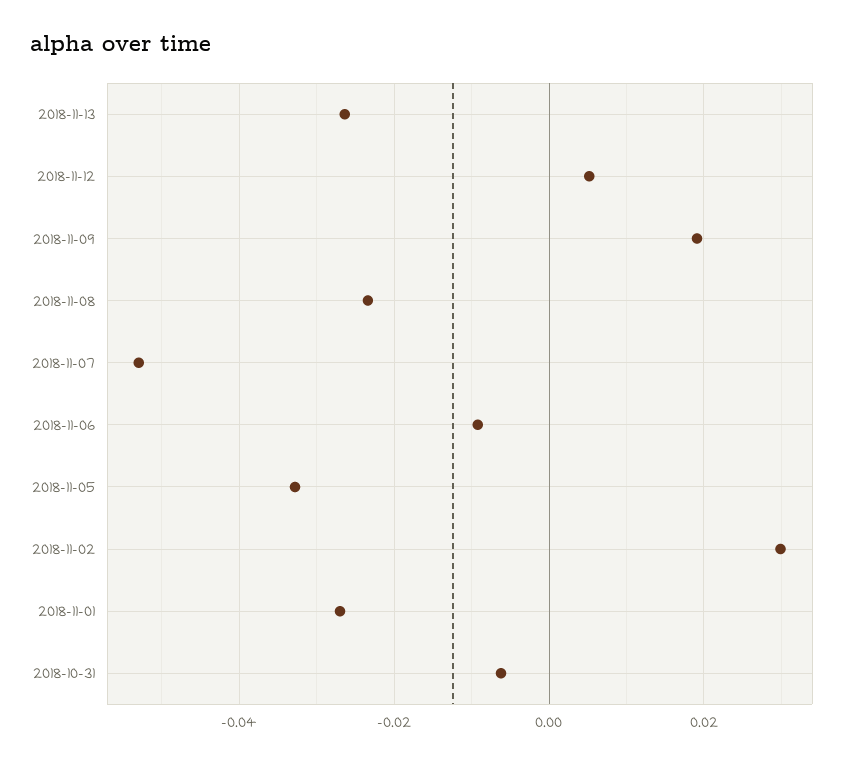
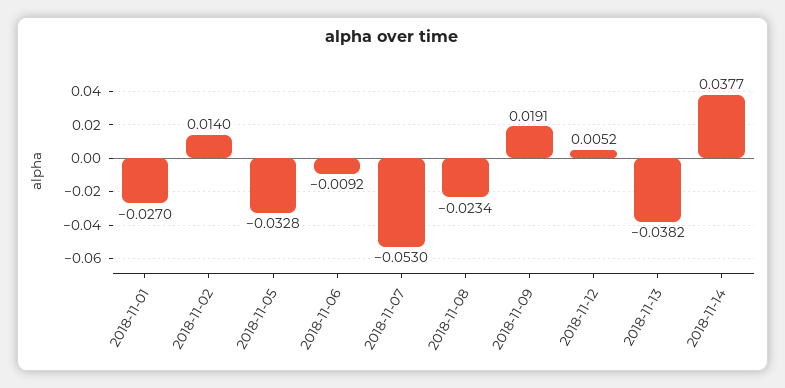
2018-11-13: -0.026 -> -0.0382
2018-11-02: 0.03 -> 0.014
2018-10-31: -0.006 -> none
2018-11-14: none -> 0.0377

